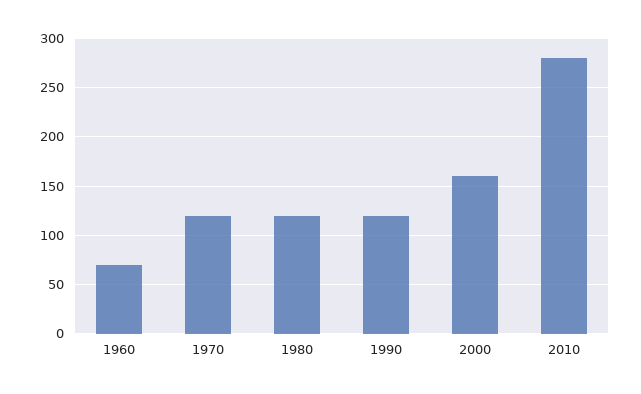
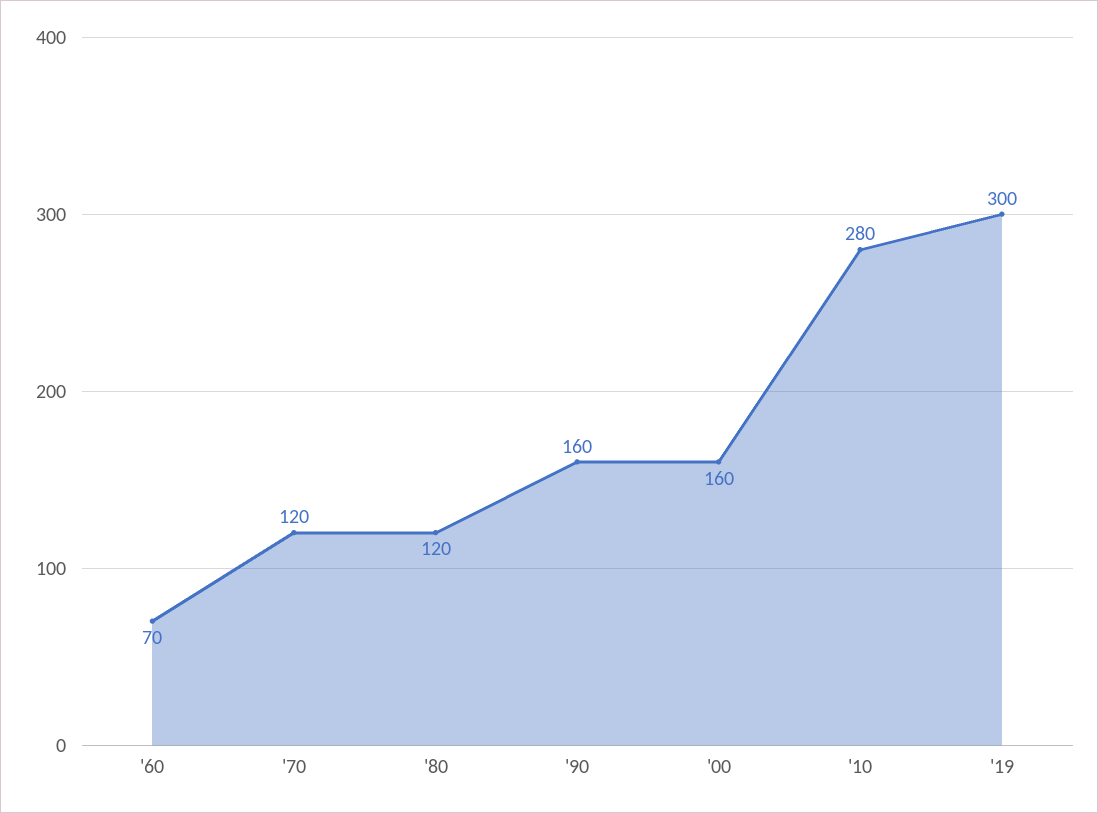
1990: 120 -> 160
'19: none -> 300

